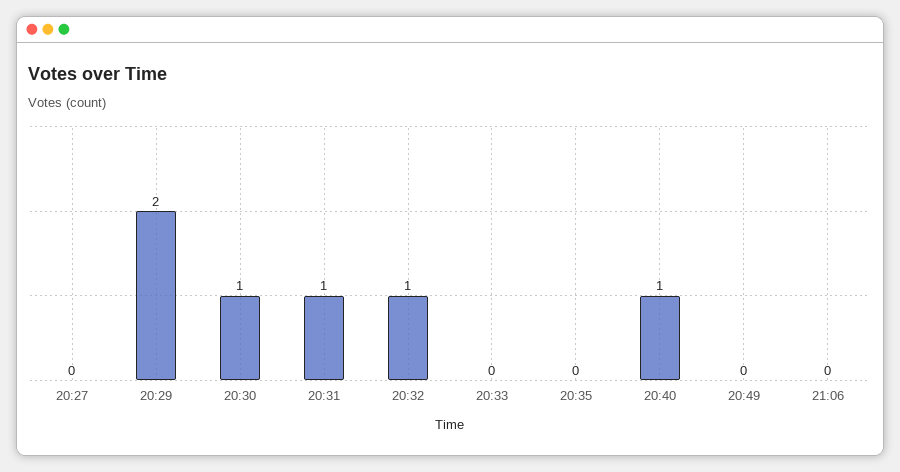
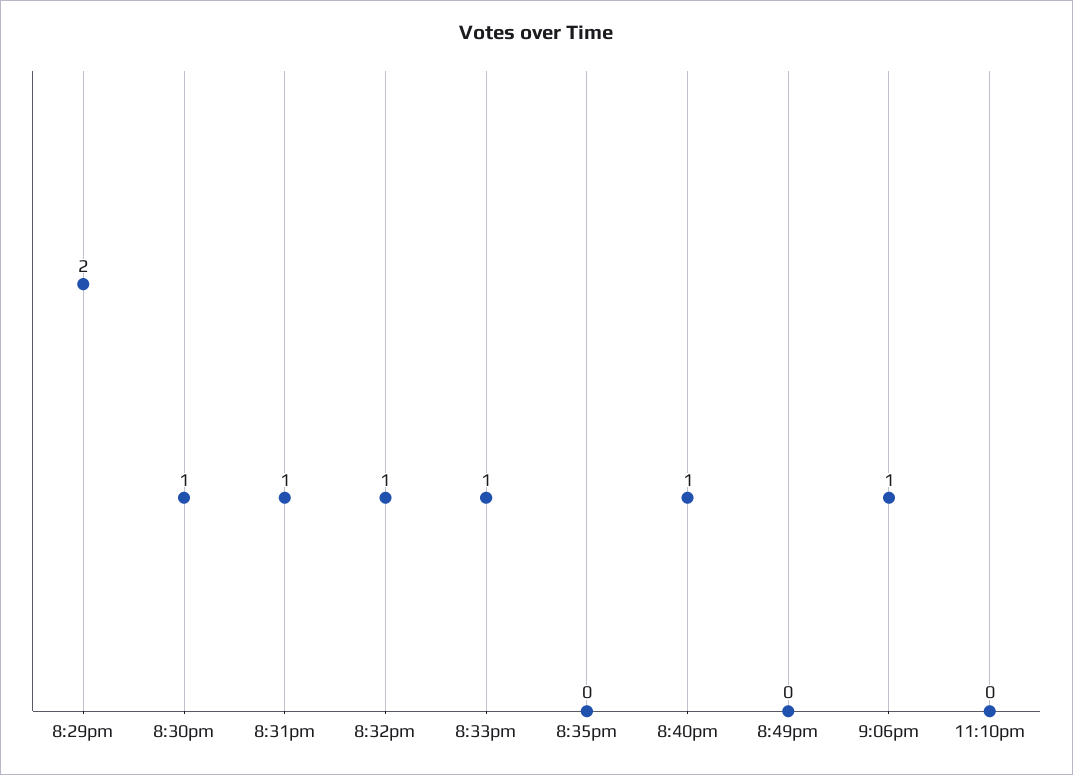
20:27: 0 -> none
20:33: 0 -> 1
21:06: 0 -> 1
11:10pm: none -> 0

